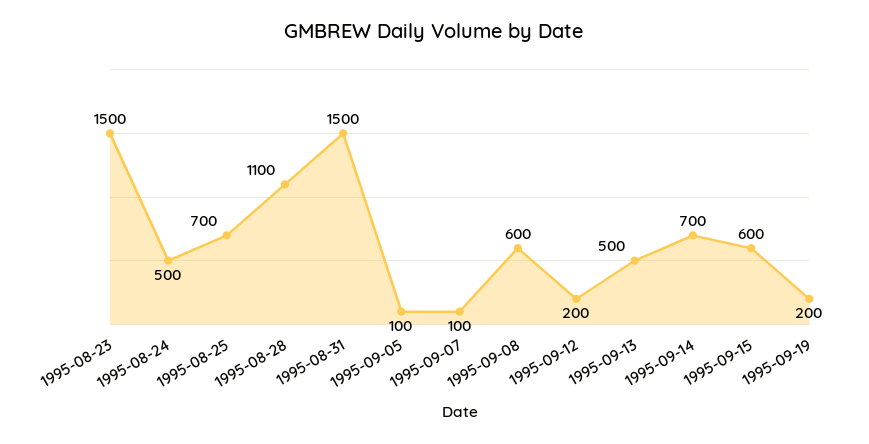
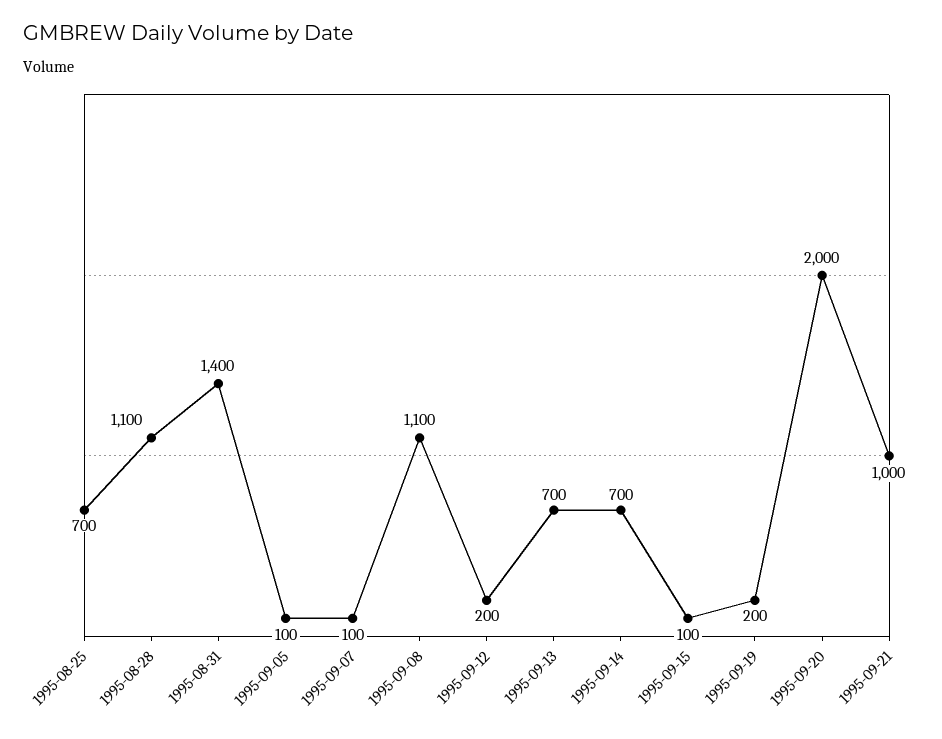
1995-08-23: 1500 -> none
1995-08-24: 500 -> none
1995-08-31: 1500 -> 1400
1995-09-08: 600 -> 1100
1995-09-13: 500 -> 700
1995-09-15: 600 -> 100
1995-09-20: none -> 2000
1995-09-21: none -> 1000

